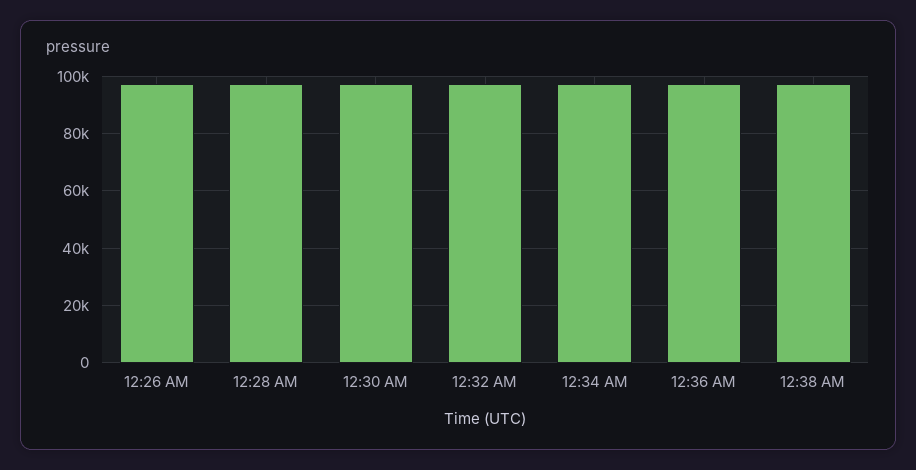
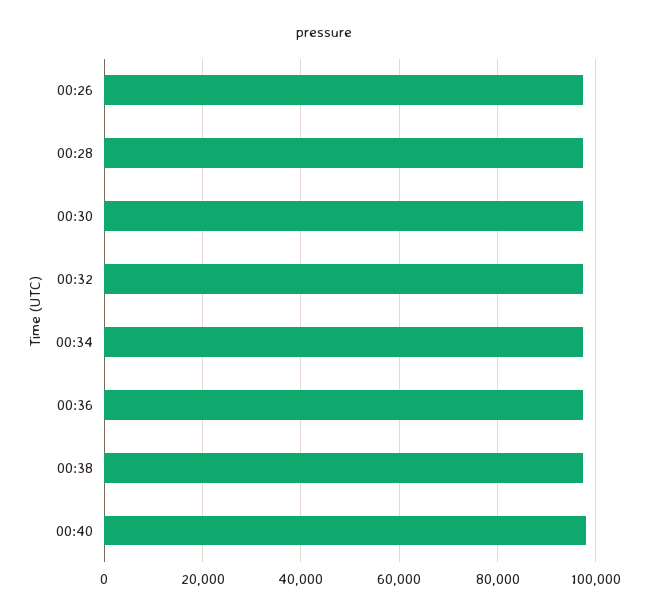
00:40: none -> 98000

